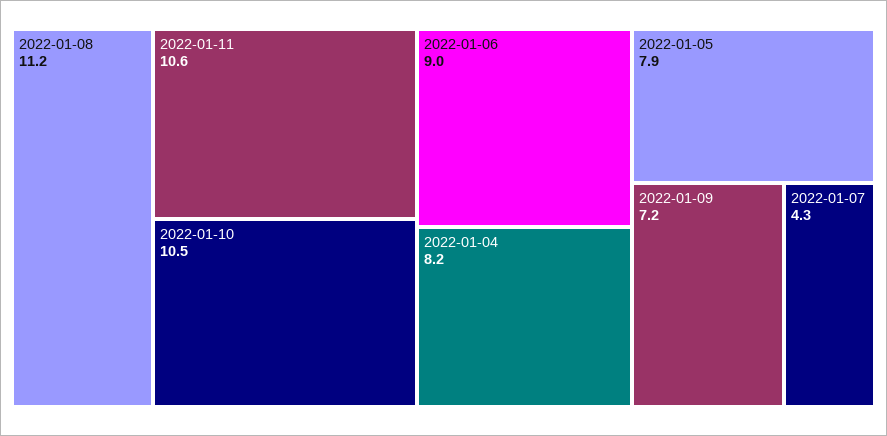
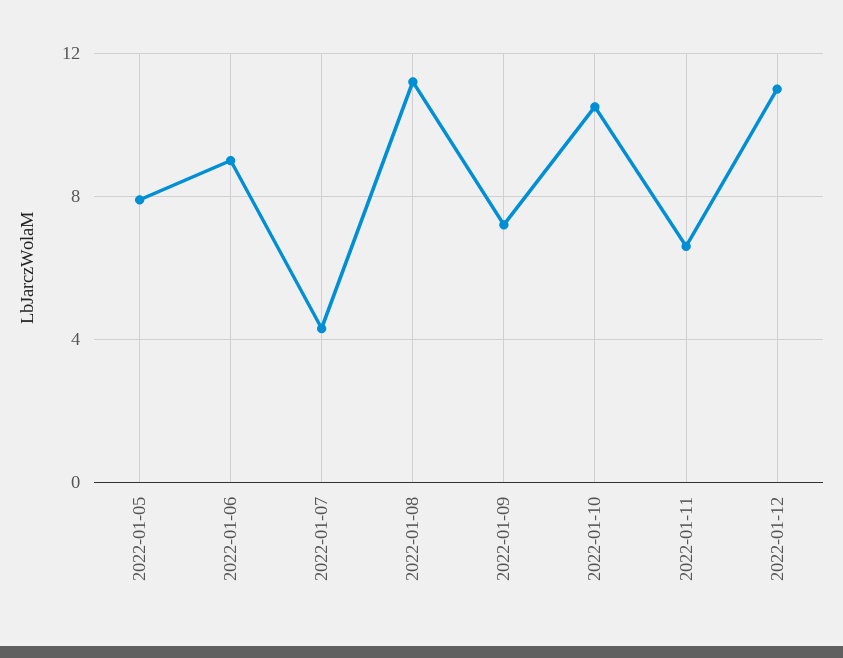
2022-01-11: 10.6 -> 6.5
2022-01-04: 8.2 -> none
2022-01-12: none -> 11

